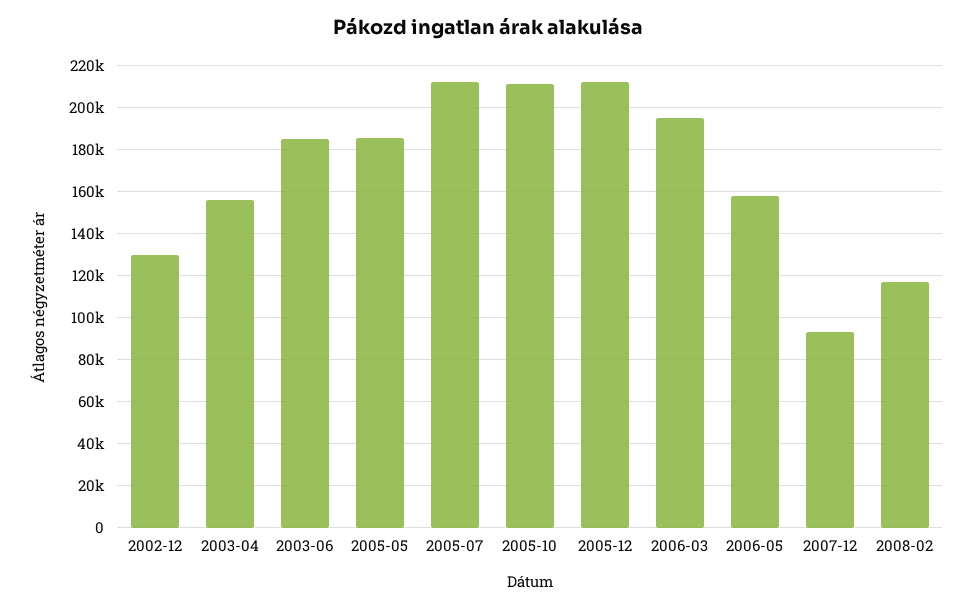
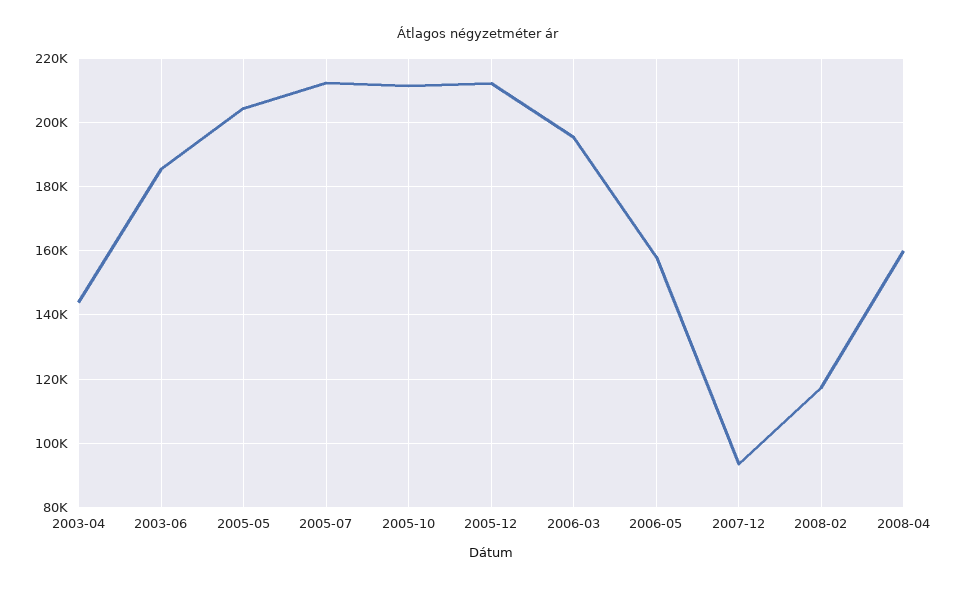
2002-12: 130000 -> none
2003-04: 155000 -> 144000
2005-05: 185000 -> 204000
2008-04: none -> 160000

